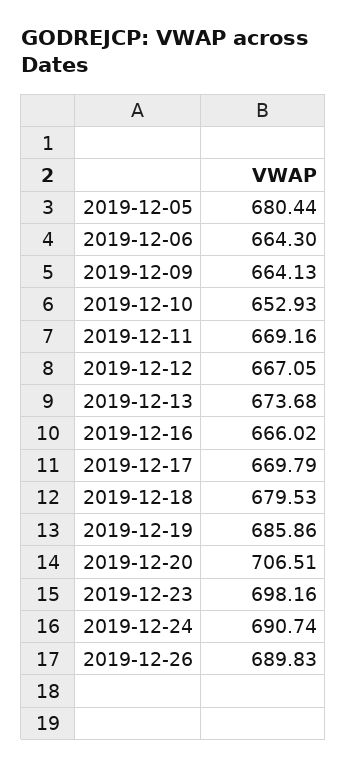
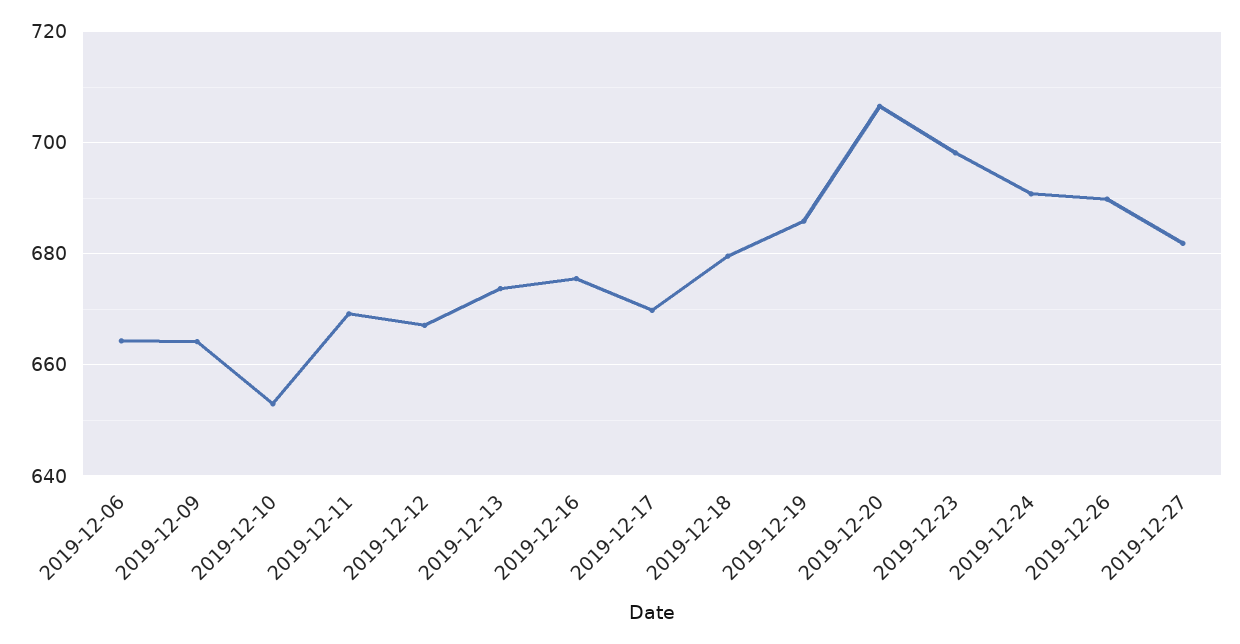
2019-12-05: 680.44 -> none
2019-12-16: 666.02 -> 676
2019-12-27: none -> 682

